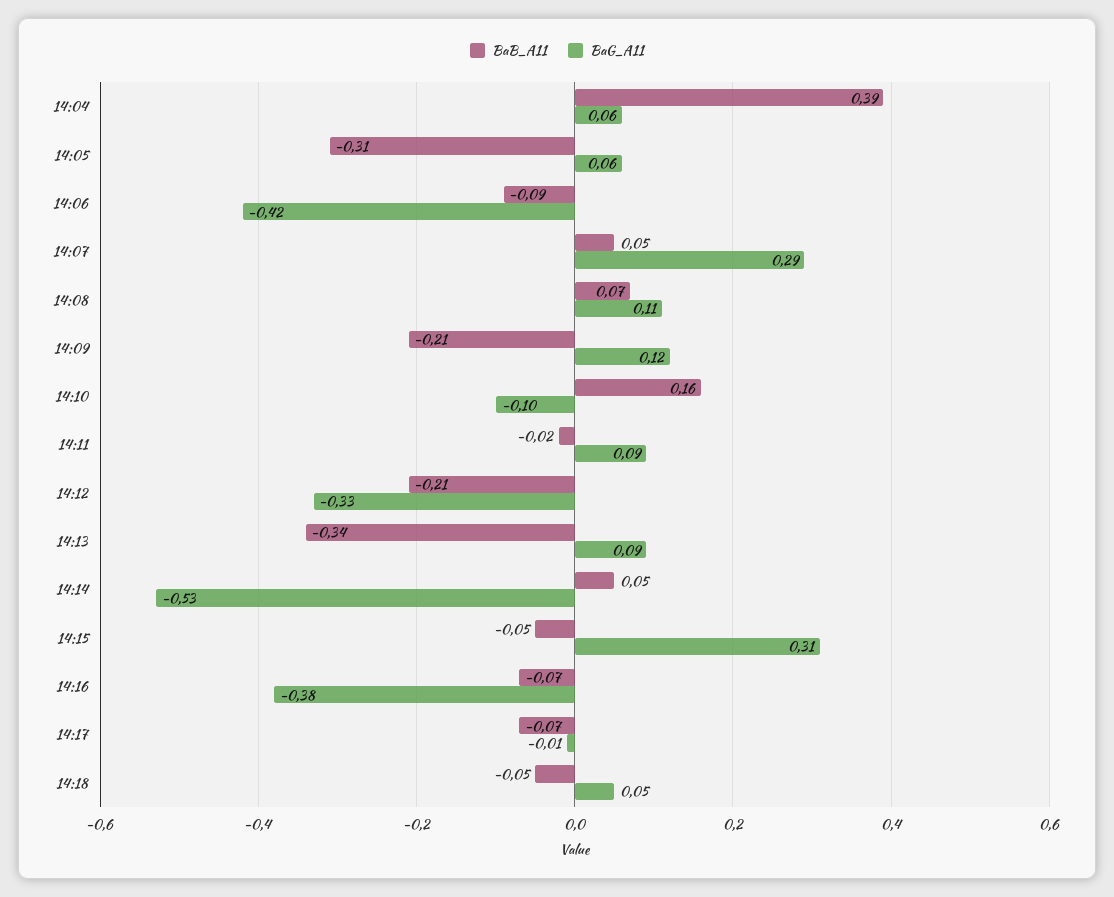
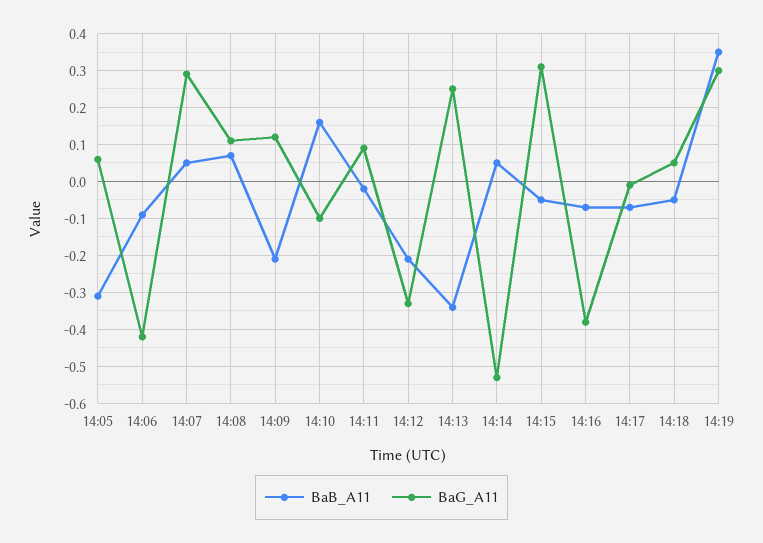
BaB_A11, 14:04: 0.39 -> none
BaG_A11, 14:04: 0.06 -> none
BaG_A11, 14:13: 0.09 -> 0.25
BaB_A11, 14:19: none -> 0.35
BaG_A11, 14:19: none -> 0.3

